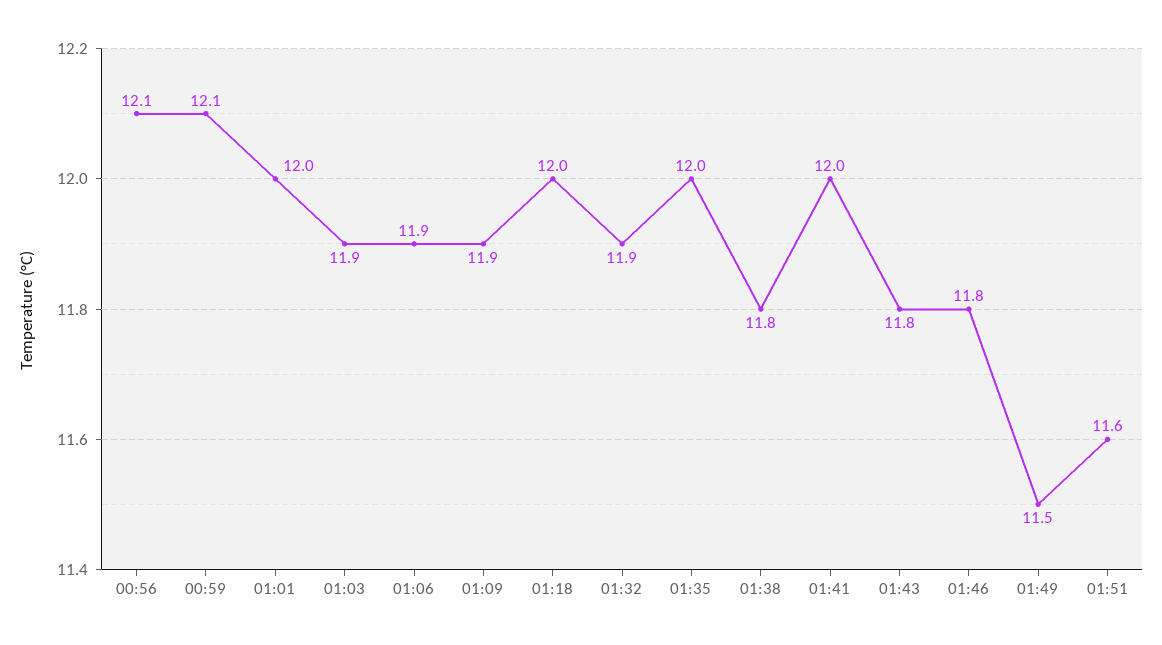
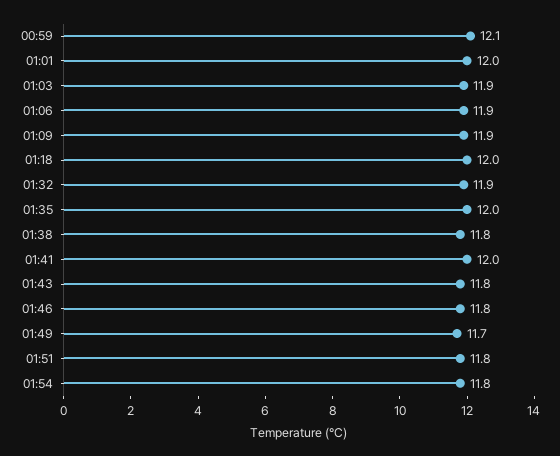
00:56: 12.1 -> none
01:49: 11.5 -> 11.7
01:51: 11.6 -> 11.8
01:54: none -> 11.8

